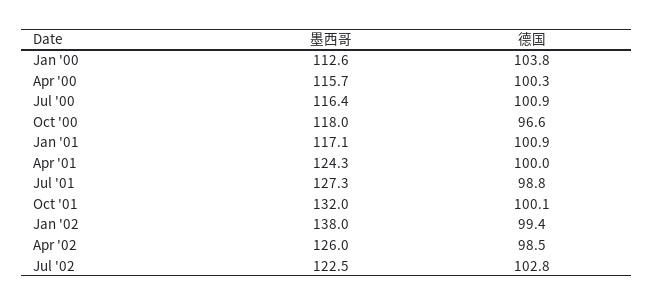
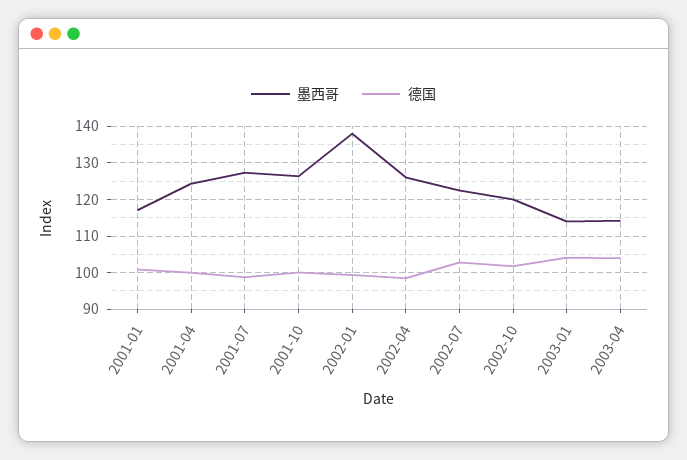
墨西哥, Jan '00: 112.6 -> none
德国, Jan '00: 103.8 -> none
墨西哥, Apr '00: 115.7 -> none
德国, Apr '00: 100.3 -> none
墨西哥, Jul '00: 116.4 -> none
德国, Jul '00: 100.9 -> none
墨西哥, Oct '00: 118 -> none
德国, Oct '00: 96.6 -> none
墨西哥, Oct '01: 132 -> 126
墨西哥, 2002-10: none -> 120
德国, 2002-10: none -> 102
墨西哥, 2003-01: none -> 114
德国, 2003-01: none -> 104
墨西哥, 2003-04: none -> 114
德国, 2003-04: none -> 104

